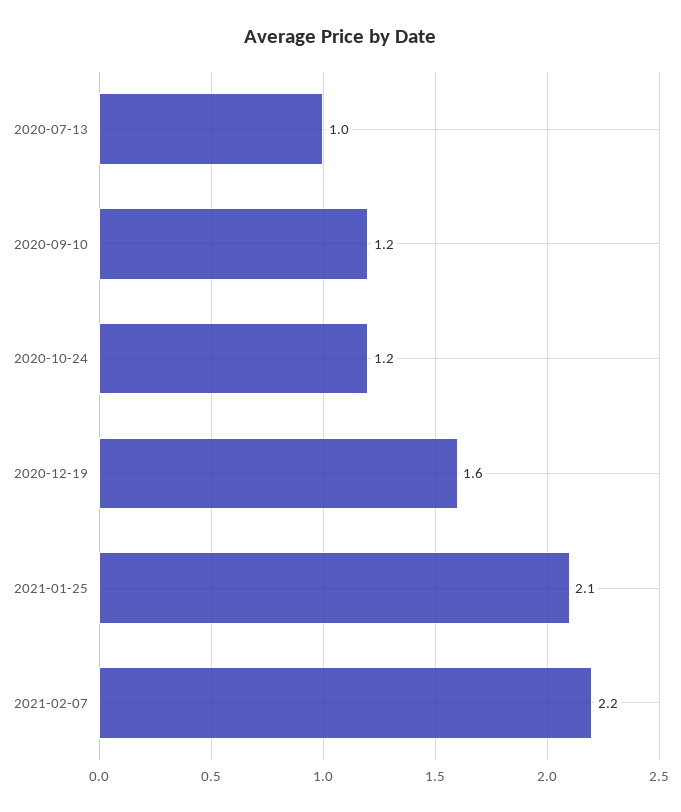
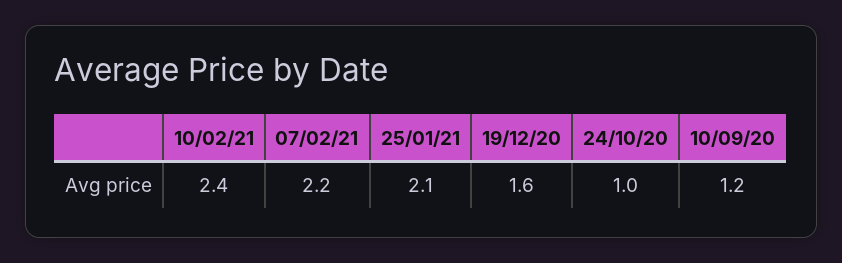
2020-07-13: 1 -> none
2020-10-24: 1.2 -> 1
10/02/21: none -> 2.4

